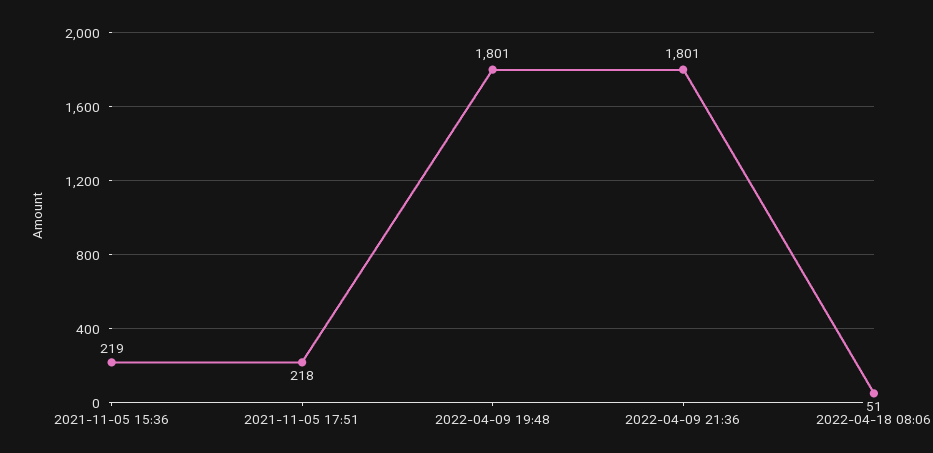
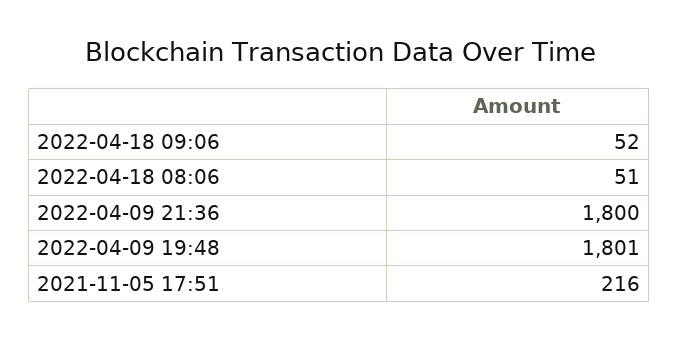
2021-11-05 15:36: 219 -> none
2021-11-05 17:51: 218 -> 216
2022-04-09 21:36: 1801 -> 1800
2022-04-18 09:06: none -> 52

